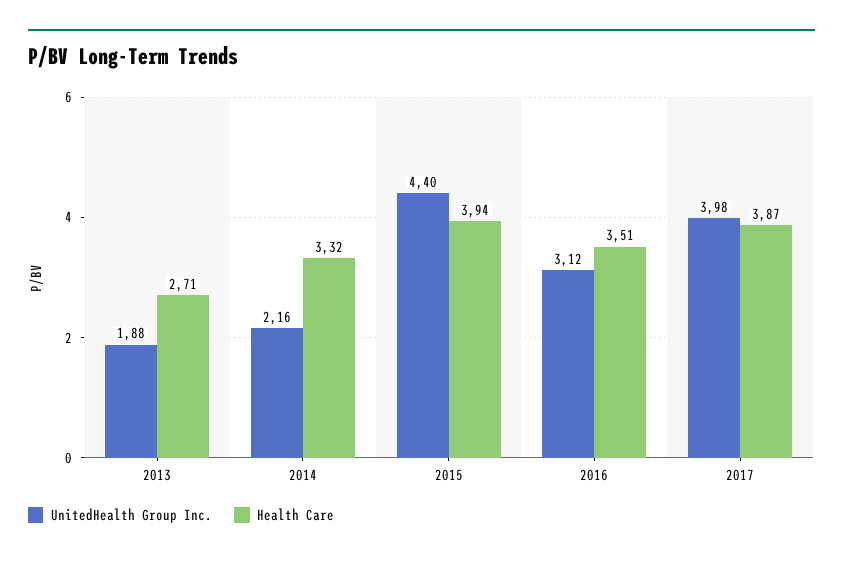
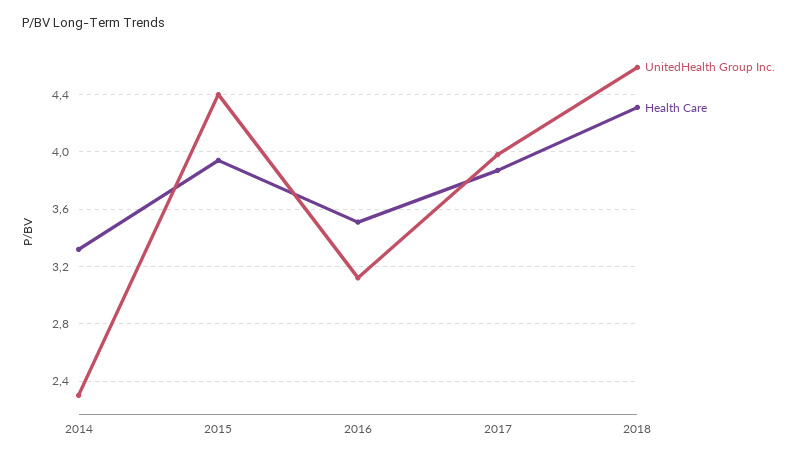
UnitedHealth Group Inc., 2013: 1.88 -> none
Health Care, 2013: 2.71 -> none
UnitedHealth Group Inc., 2014: 2.16 -> 2.3
UnitedHealth Group Inc., 2018: none -> 4.6
Health Care, 2018: none -> 4.3

